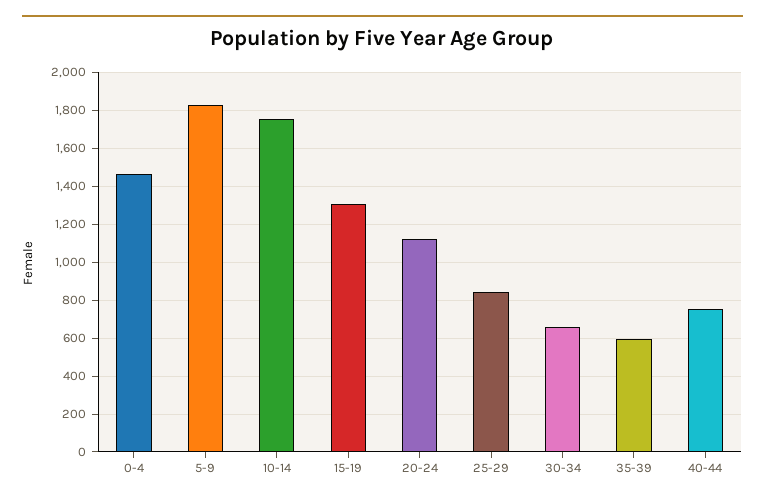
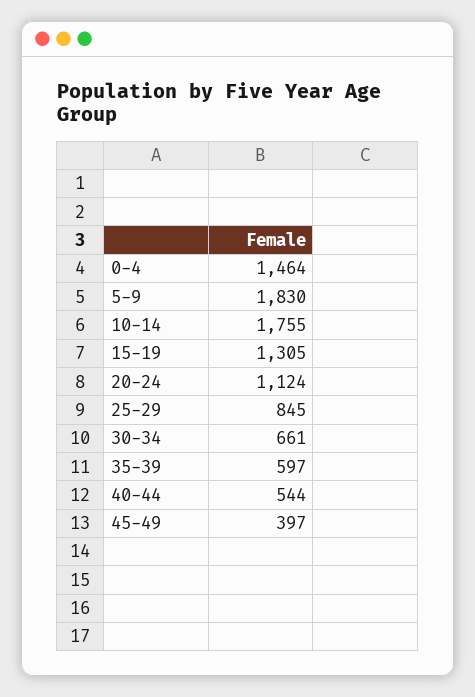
40-44: 750 -> 544
45-49: none -> 397

